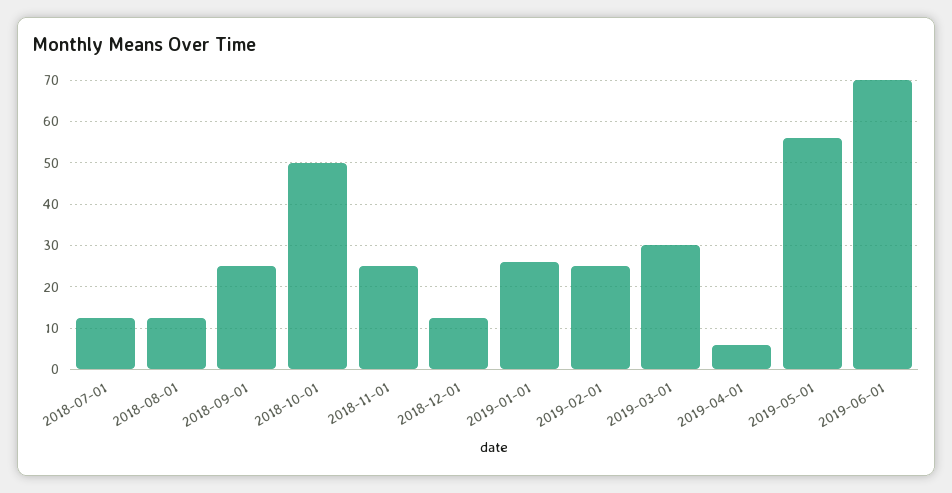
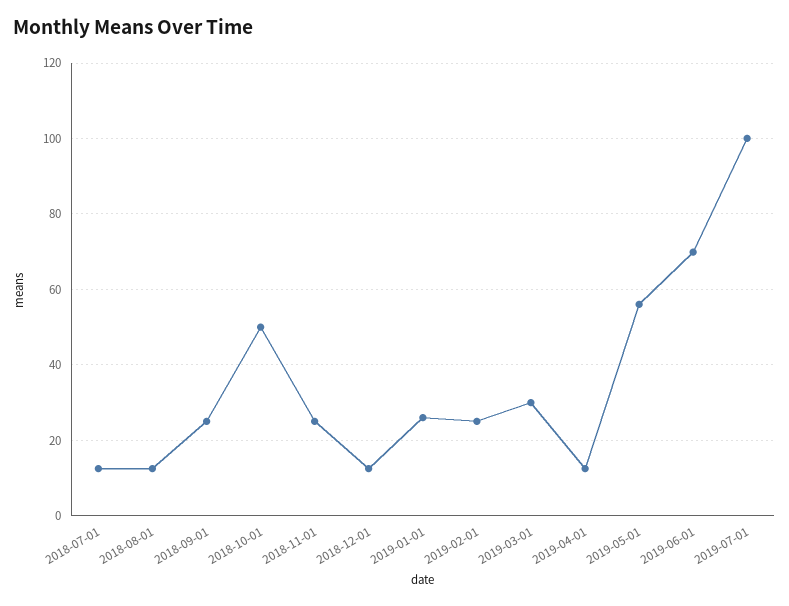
2019-04-01: 6 -> 12
2019-07-01: none -> 100

